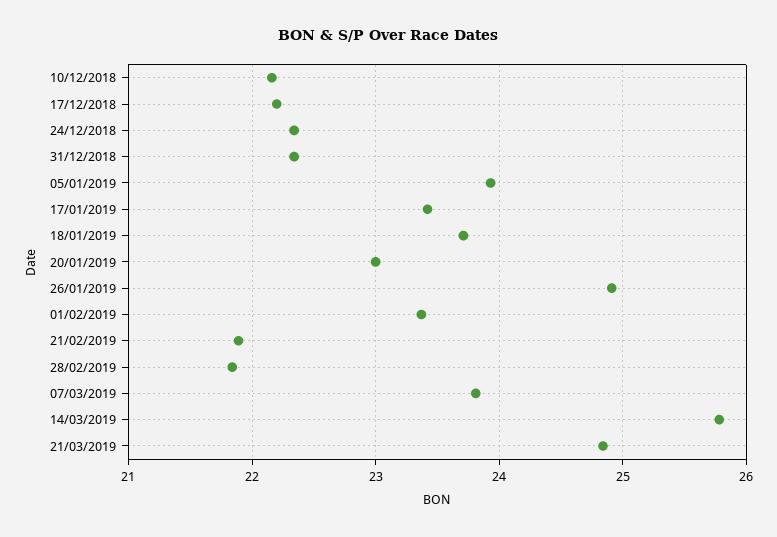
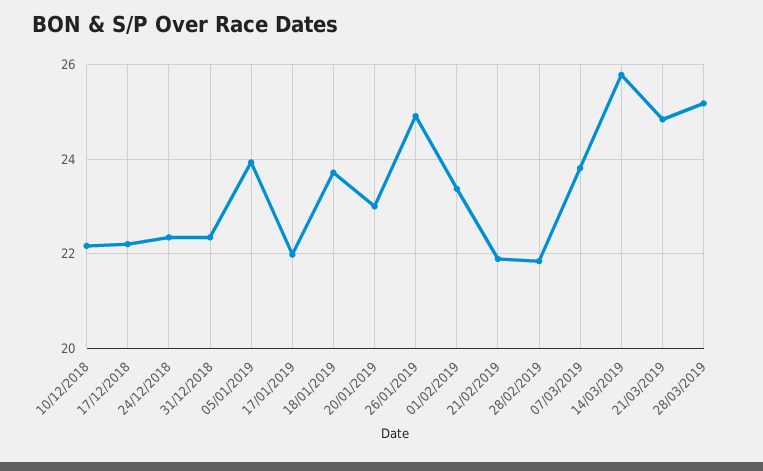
17/01/2019: 23.4 -> 22
28/03/2019: none -> 25.2

